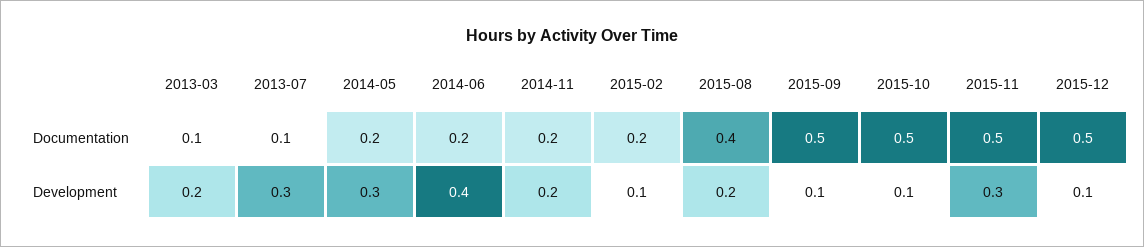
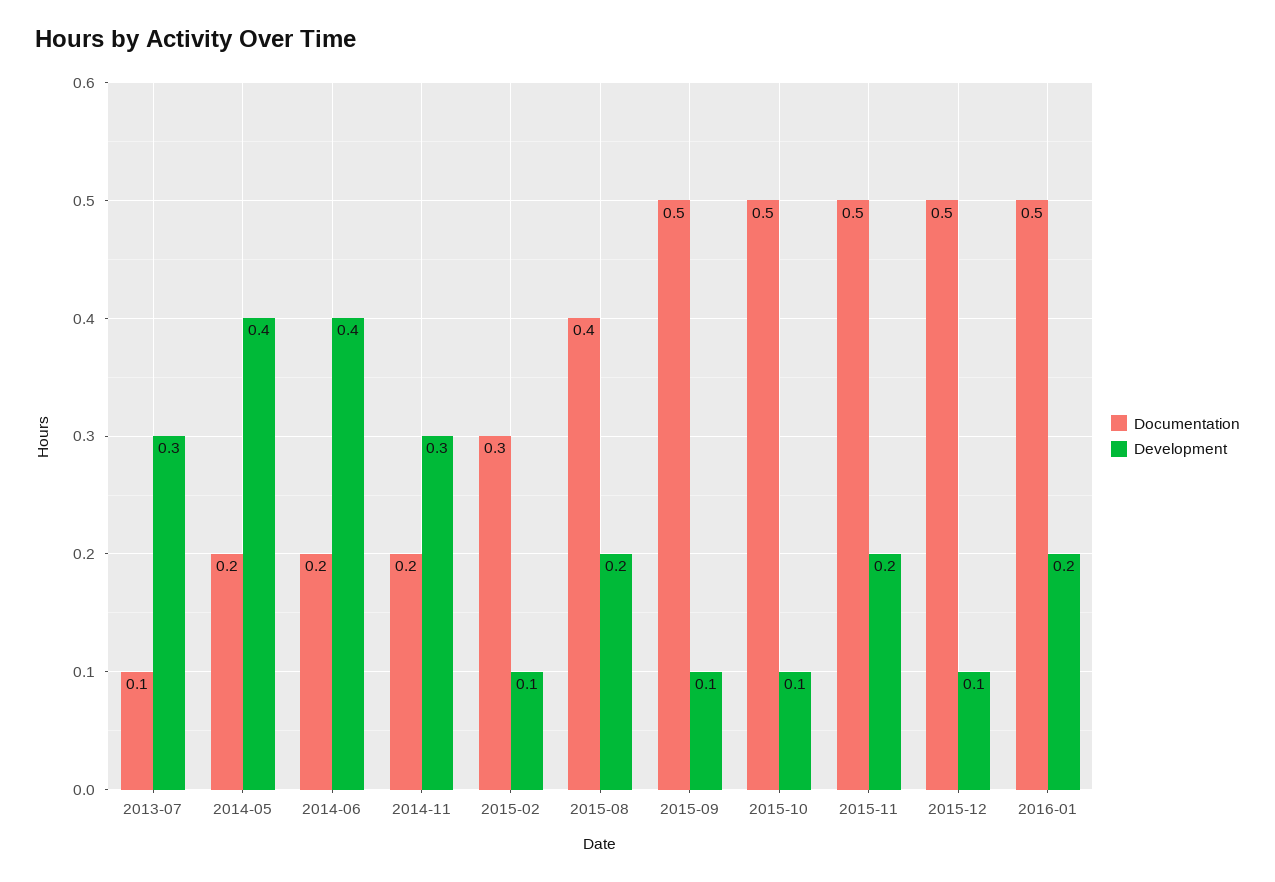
Documentation, 2013-03: 0.1 -> none
Documentation, 2015-02: 0.2 -> 0.3
Development, 2013-03: 0.2 -> none
Development, 2014-05: 0.3 -> 0.4
Development, 2014-11: 0.2 -> 0.3
Development, 2015-11: 0.3 -> 0.2
Documentation, 2016-01: none -> 0.5
Development, 2016-01: none -> 0.2

